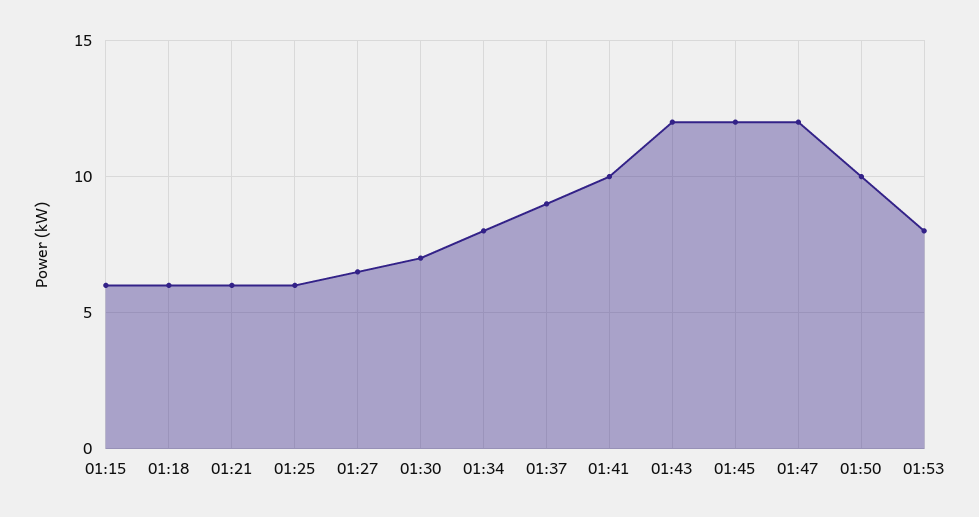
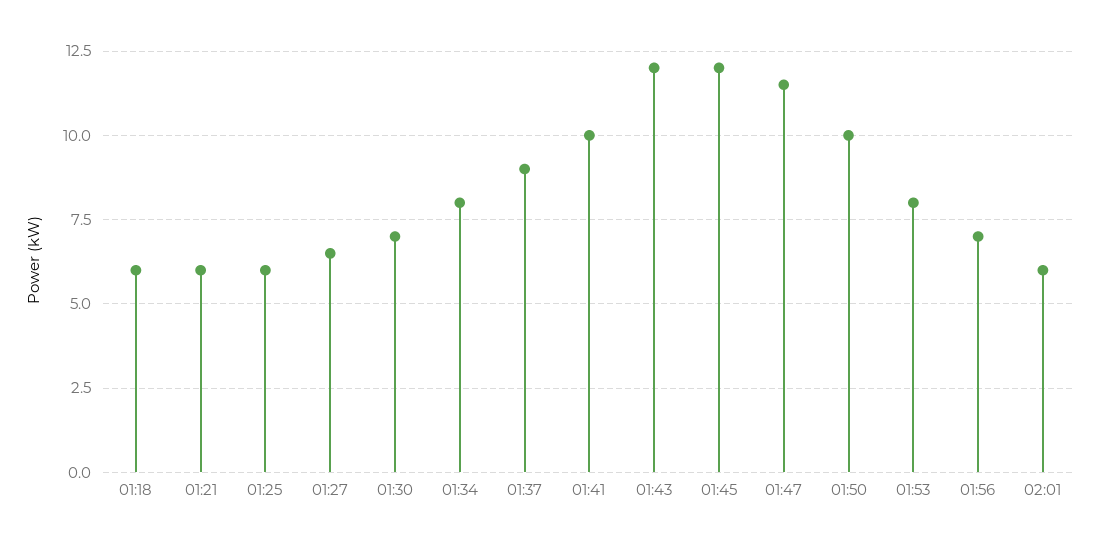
01:15: 6 -> none
01:47: 12 -> 11.5
01:56: none -> 7
02:01: none -> 6

